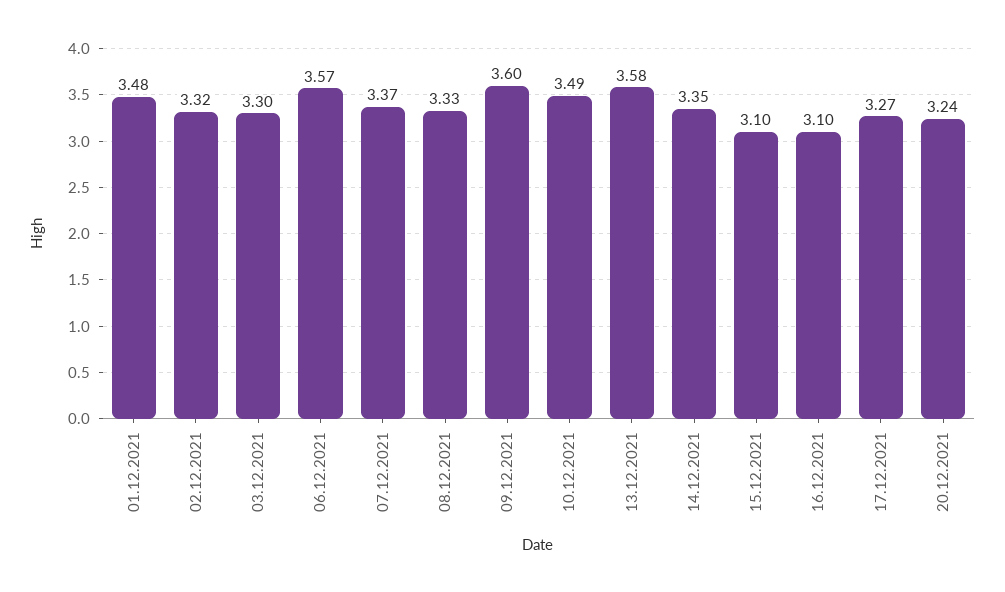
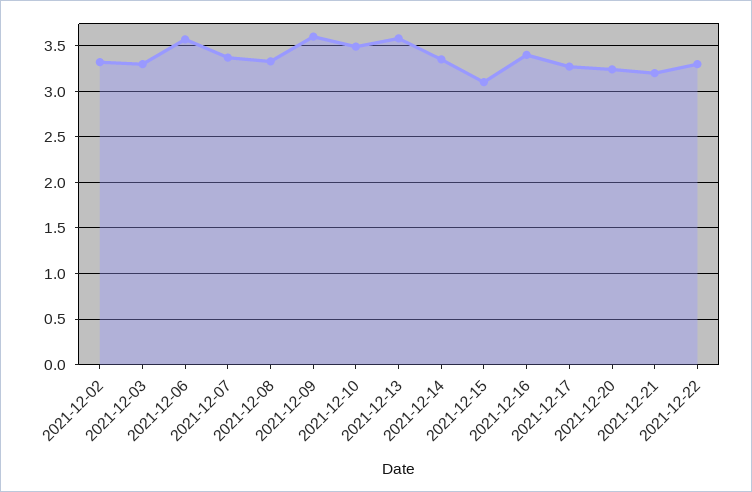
01.12.2021: 3.48 -> none
16.12.2021: 3.1 -> 3.4
2021-12-21: none -> 3.2
2021-12-22: none -> 3.3

